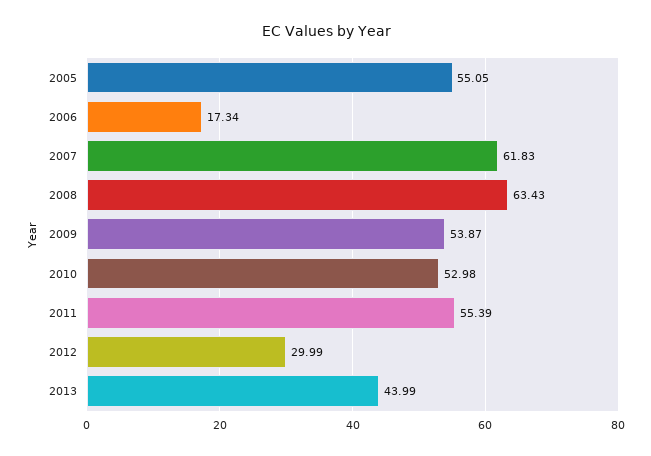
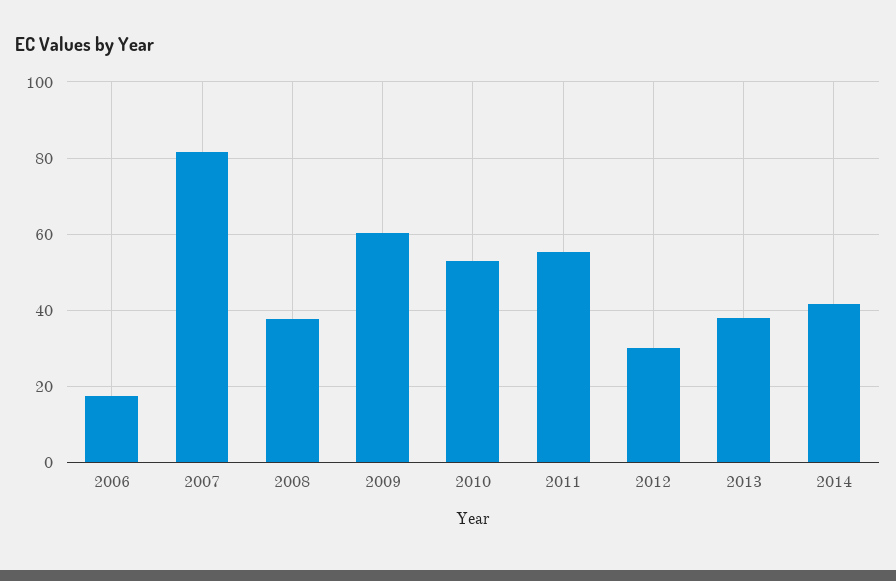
2005: 55.05 -> none
2007: 61.83 -> 82
2008: 63.43 -> 38
2009: 53.87 -> 60
2013: 43.99 -> 38
2014: none -> 42

